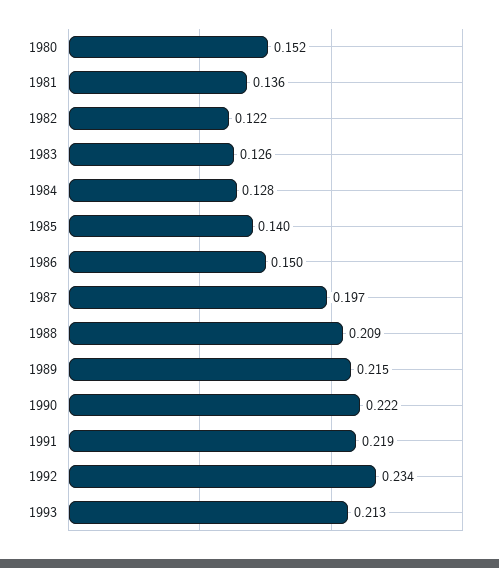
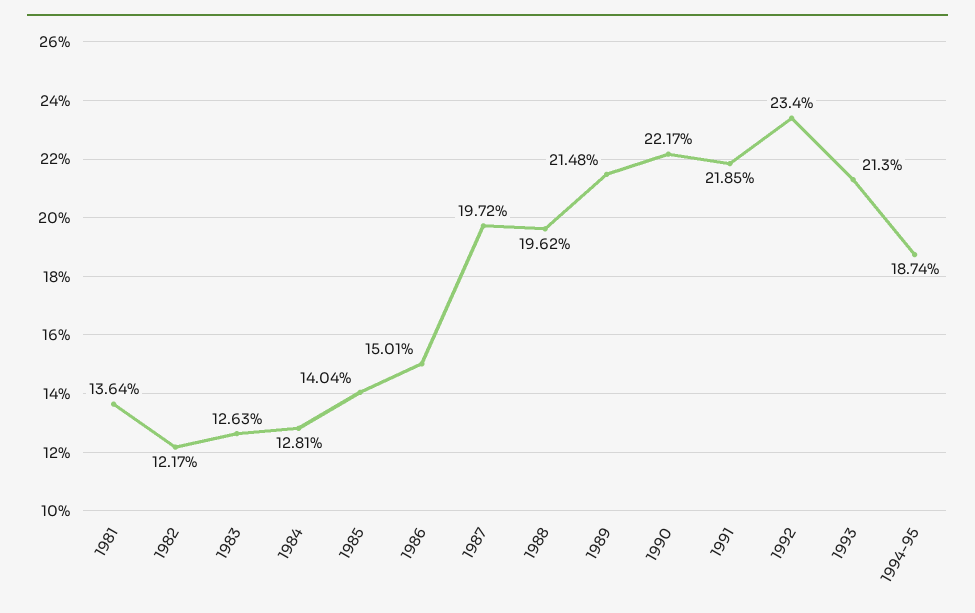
1980: 0.152 -> none
1988: 0.209 -> 0.1962
1994-95: none -> 0.1874

